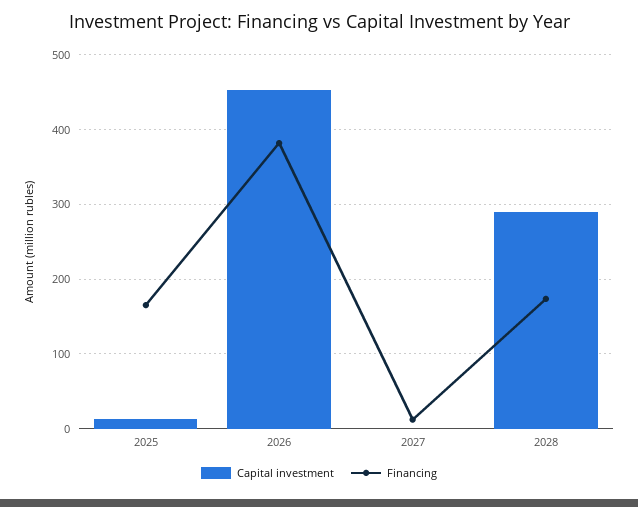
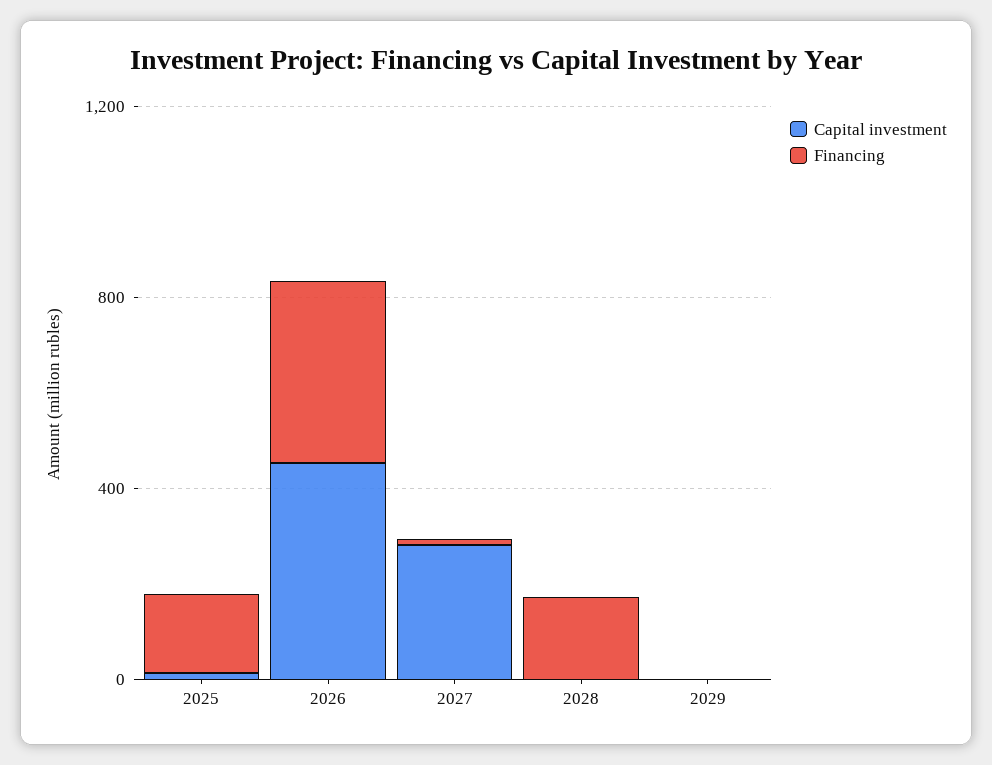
Capital investment, 2027: 0 -> 300
Capital investment, 2028: 290 -> 0
Capital investment, 2029: none -> 0
Financing, 2029: none -> 0

